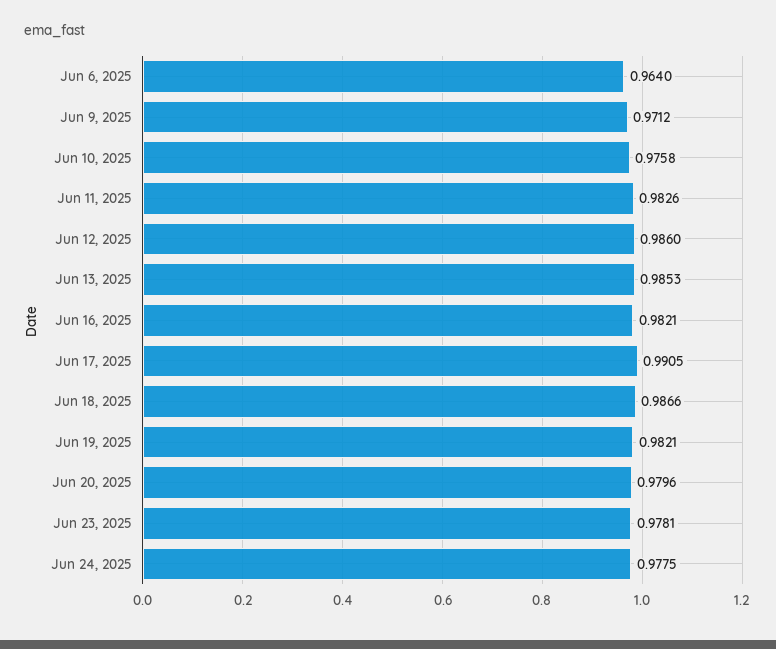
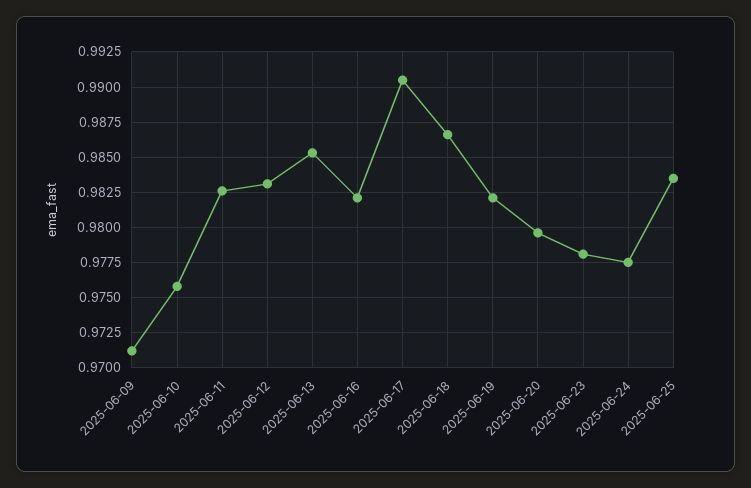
Jun 6, 2025: 0.964 -> none
Jun 12, 2025: 0.986 -> 0.983
2025-06-25: none -> 0.9835

